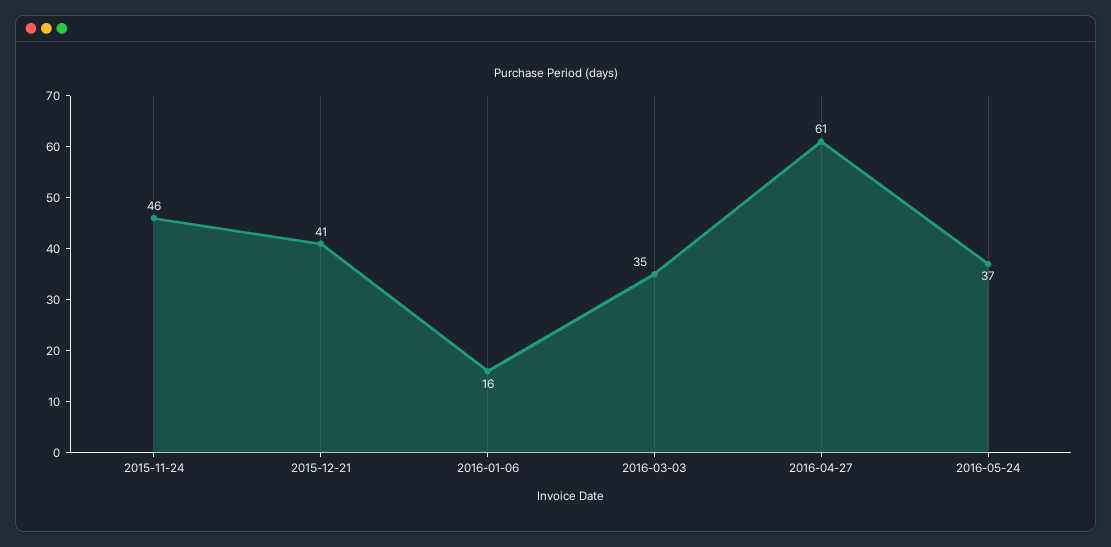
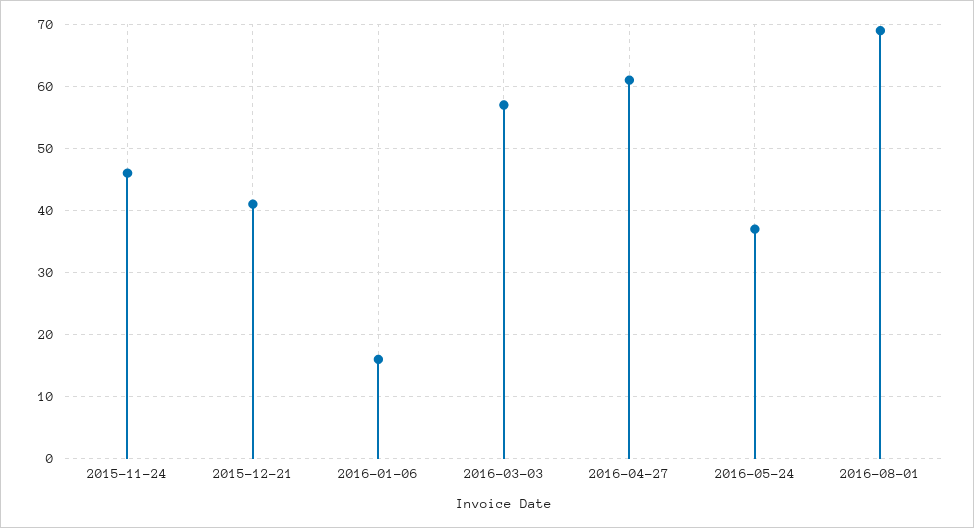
2016-03-03: 35 -> 57
2016-08-01: none -> 69

